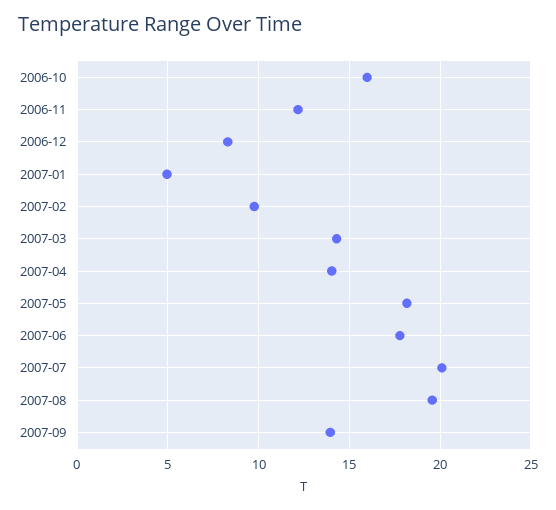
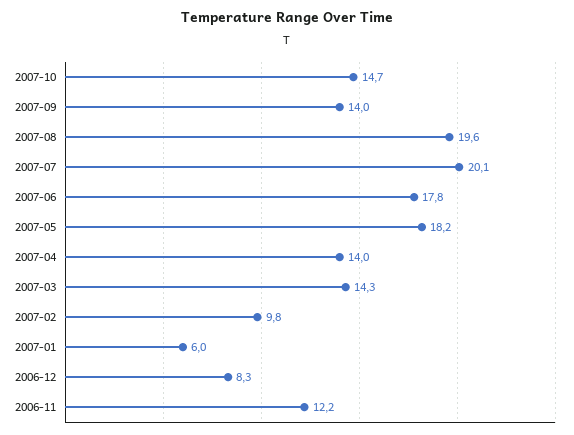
2006-10: 16 -> none
2007-01: 5 -> 6
2007-10: none -> 14.7

